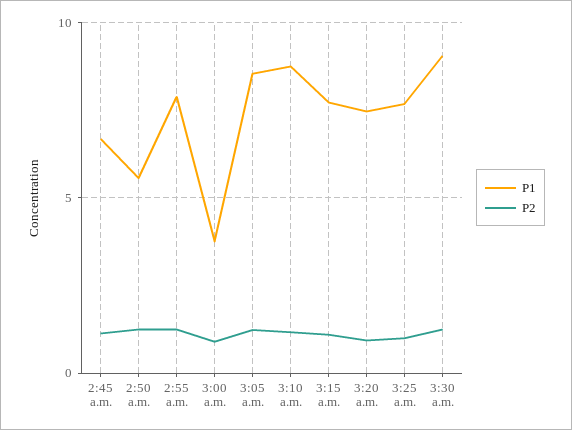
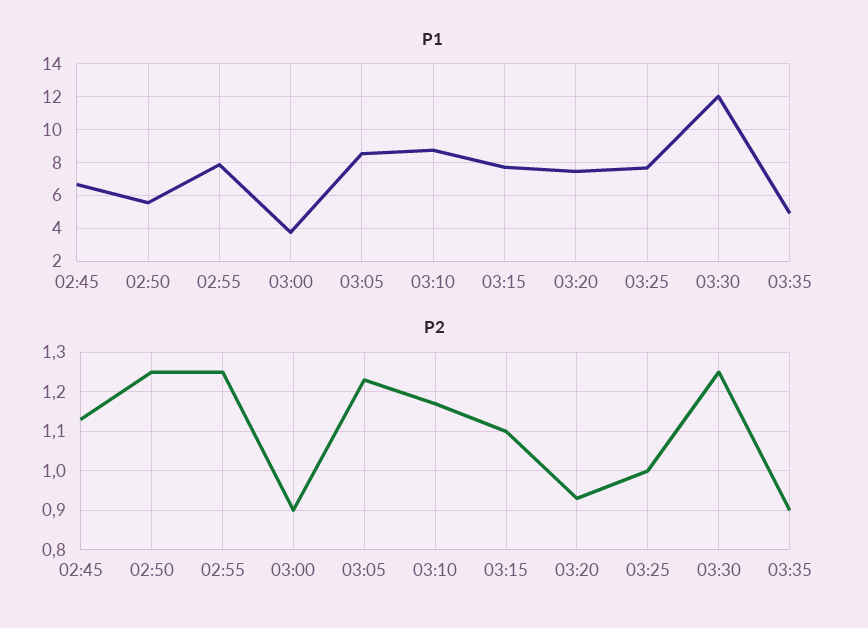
P1, 3:30 a.m.: 9 -> 12
P1, 03:35: none -> 5
P2, 03:35: none -> 0.9

